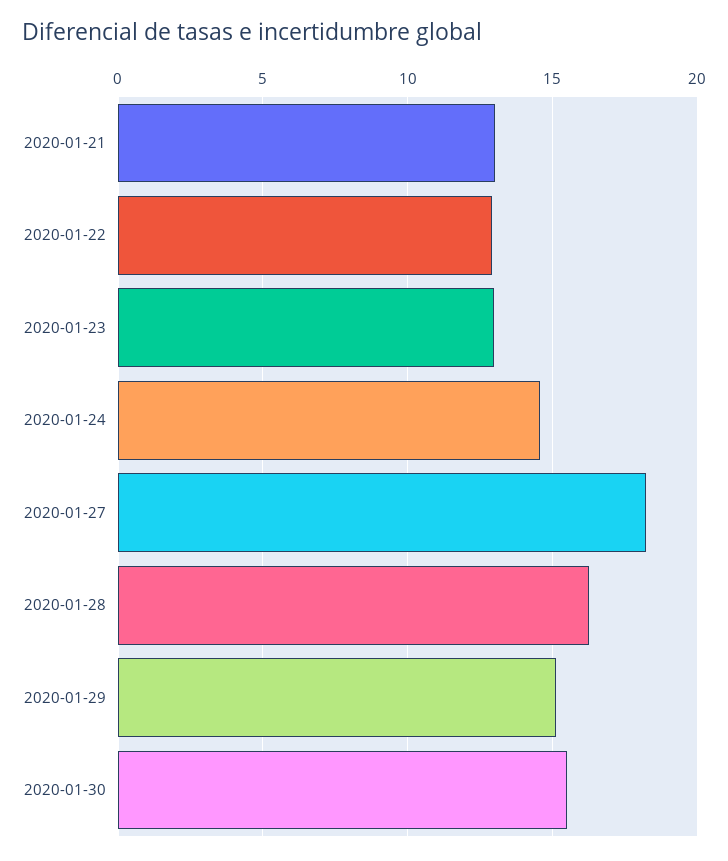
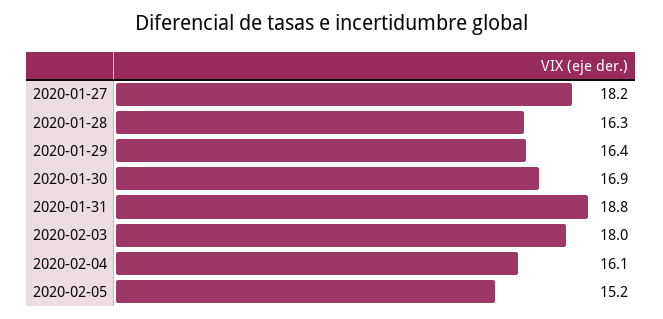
2020-01-21: 13 -> none
2020-01-22: 13 -> none
2020-01-23: 13 -> none
2020-01-24: 14.5 -> none
2020-01-29: 15 -> 16.4
2020-01-30: 15.5 -> 16.9
2020-01-31: none -> 18.8
2020-02-03: none -> 18
2020-02-04: none -> 16.1
2020-02-05: none -> 15.2

